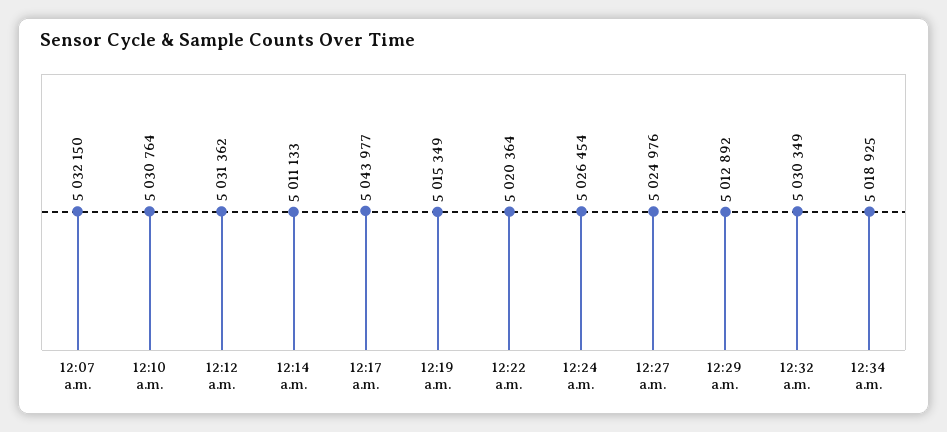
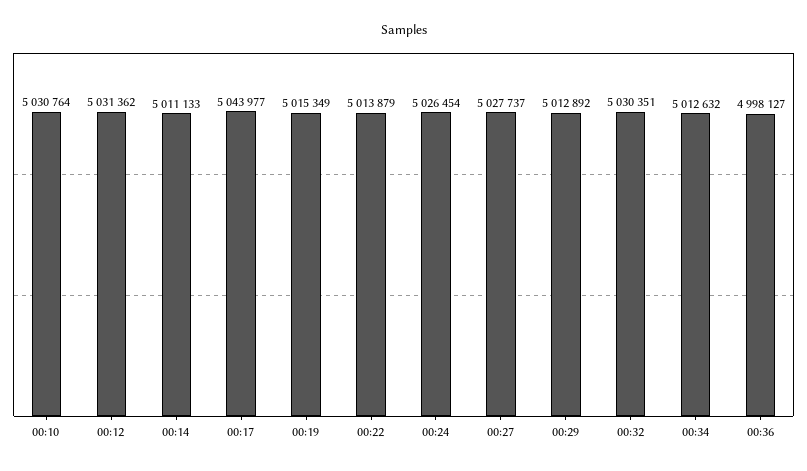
12:07 a.m.: 5032150 -> none
12:22 a.m.: 5020364 -> 5013879
12:27 a.m.: 5024976 -> 5027737
12:32 a.m.: 5030349 -> 5030351
12:34 a.m.: 5018925 -> 5012632
00:36: none -> 4998127

